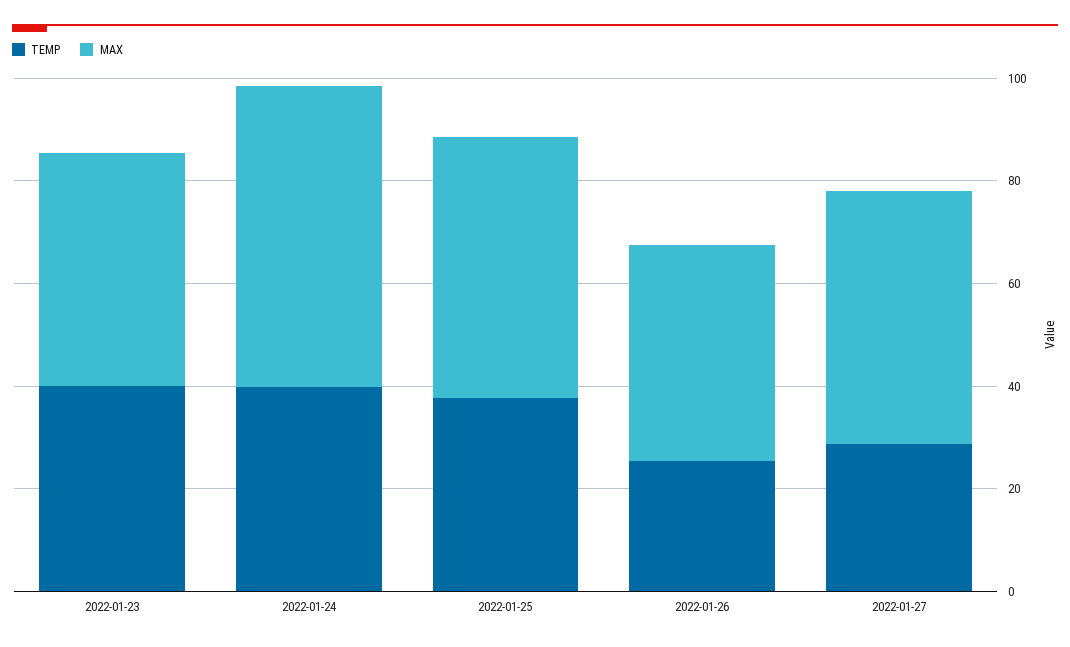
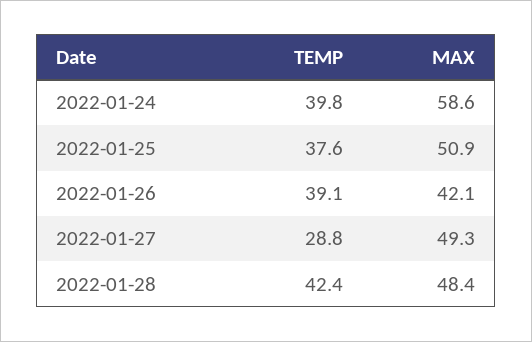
TEMP, 2022-01-23: 40 -> none
MAX, 2022-01-23: 45 -> none
TEMP, 2022-01-26: 25 -> 39.1
TEMP, 2022-01-28: none -> 42.4
MAX, 2022-01-28: none -> 48.4

